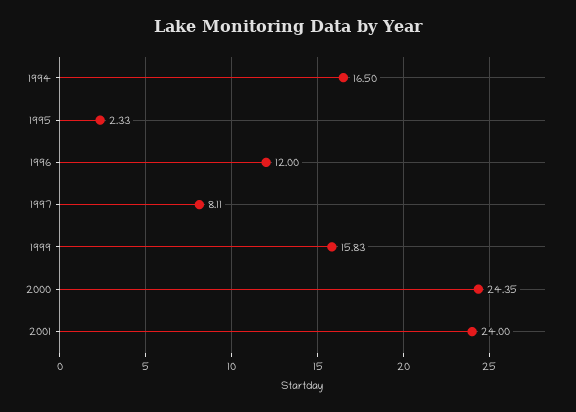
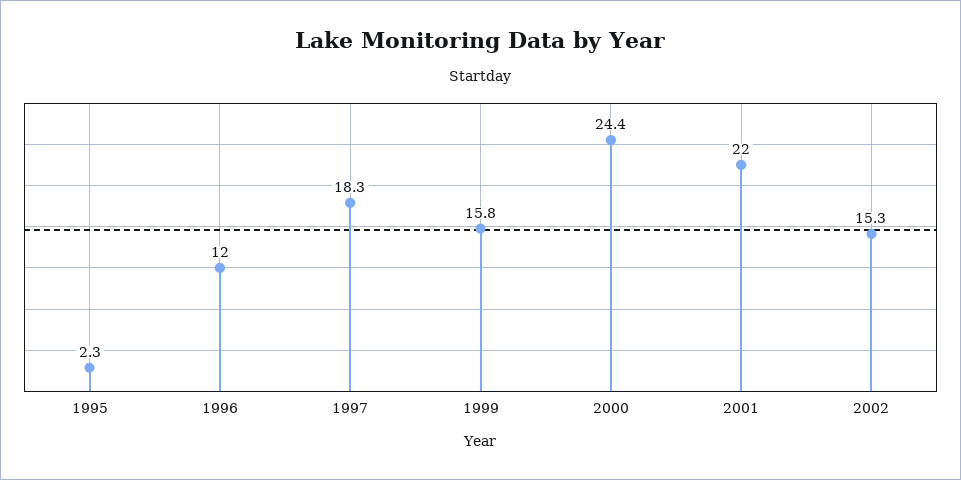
1994: 16.5 -> none
1997: 8.11 -> 18.3
2001: 24 -> 22
2002: none -> 15.3

